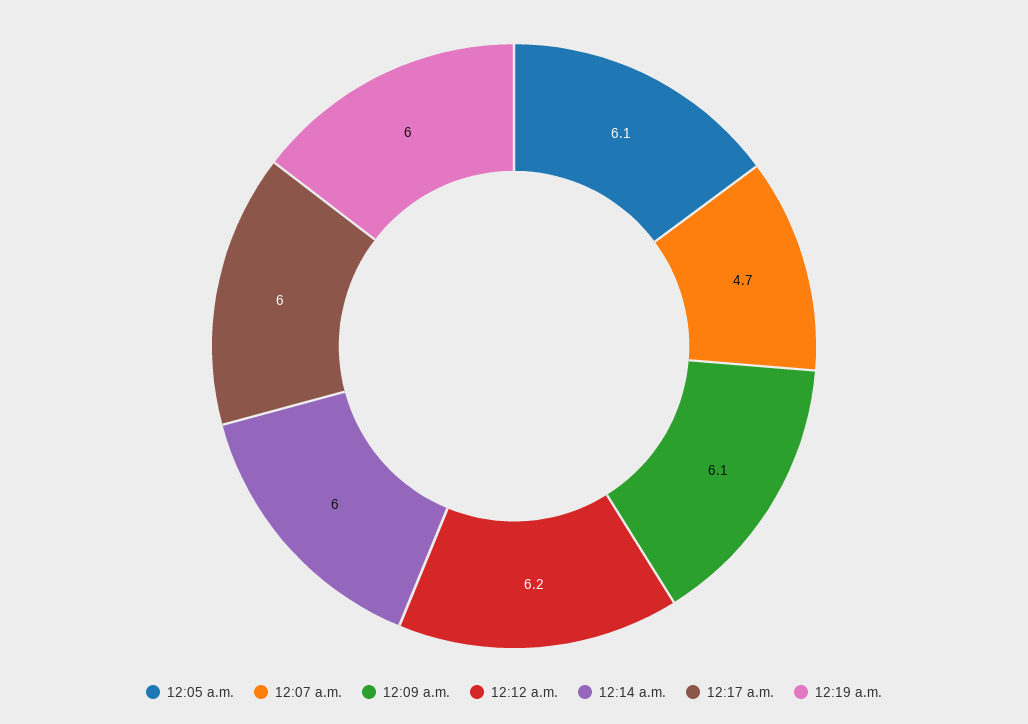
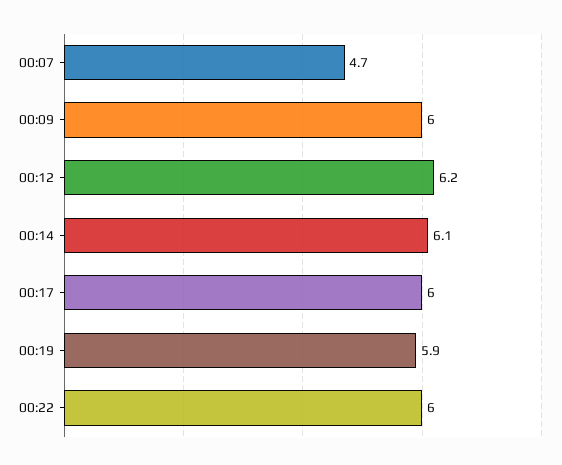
12:05 a.m.: 6.1 -> none
12:09 a.m.: 6.1 -> 6
12:14 a.m.: 6 -> 6.1
12:19 a.m.: 6 -> 5.9
00:22: none -> 6

